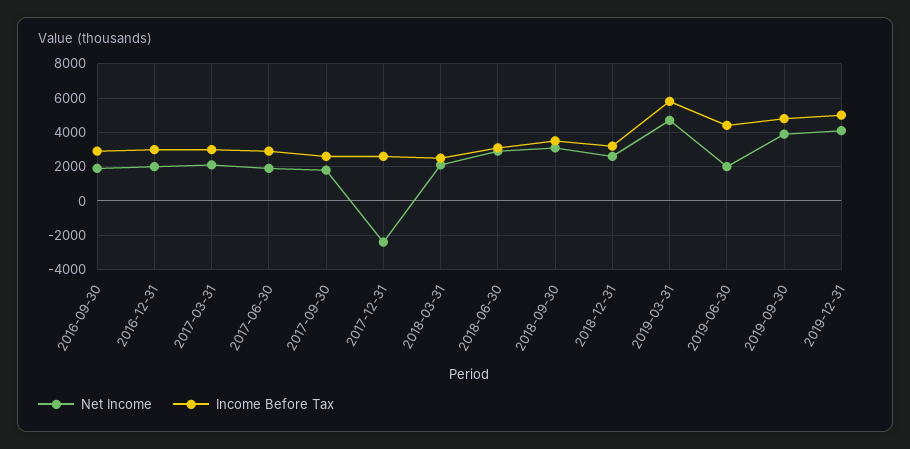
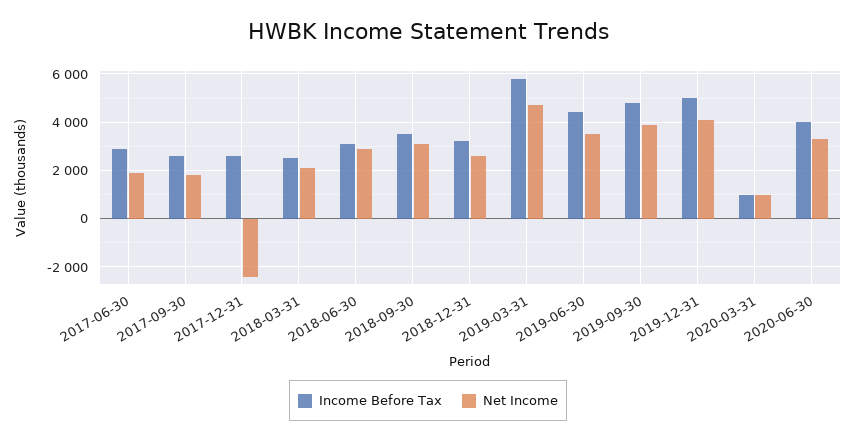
Net Income, 2016-09-30: 2000 -> none
Income Before Tax, 2016-09-30: 3000 -> none
Net Income, 2016-12-31: 2000 -> none
Income Before Tax, 2016-12-31: 3000 -> none
Net Income, 2017-03-31: 2000 -> none
Income Before Tax, 2017-03-31: 3000 -> none
Net Income, 2019-06-30: 2000 -> 3500
Income Before Tax, 2020-03-31: none -> 1000
Net Income, 2020-03-31: none -> 1000
Income Before Tax, 2020-06-30: none -> 4000
Net Income, 2020-06-30: none -> 3250

